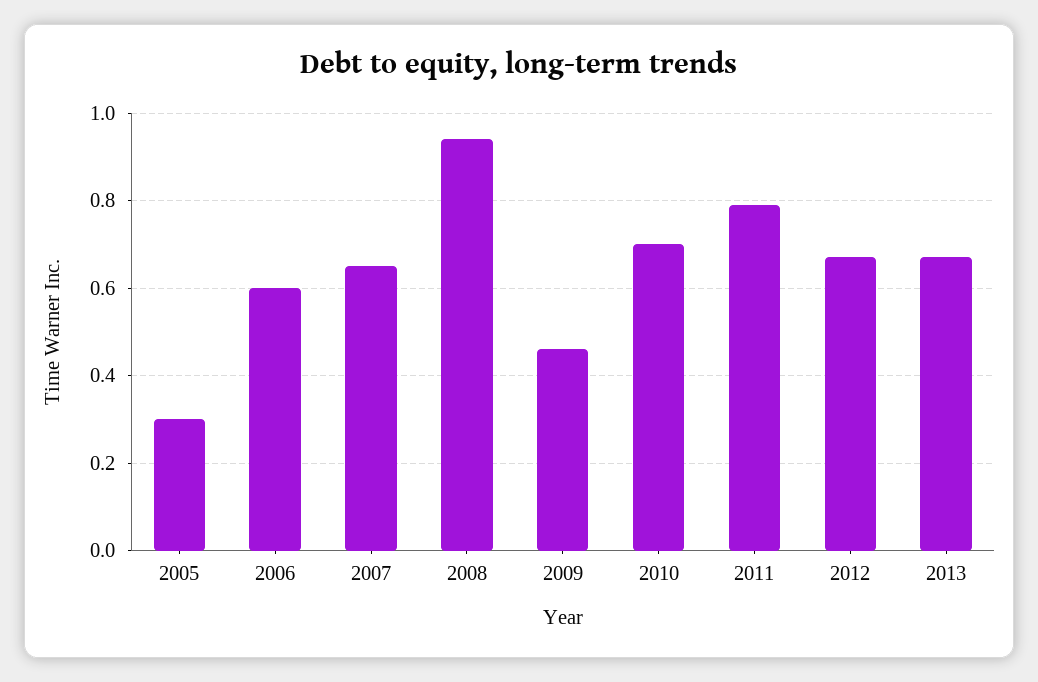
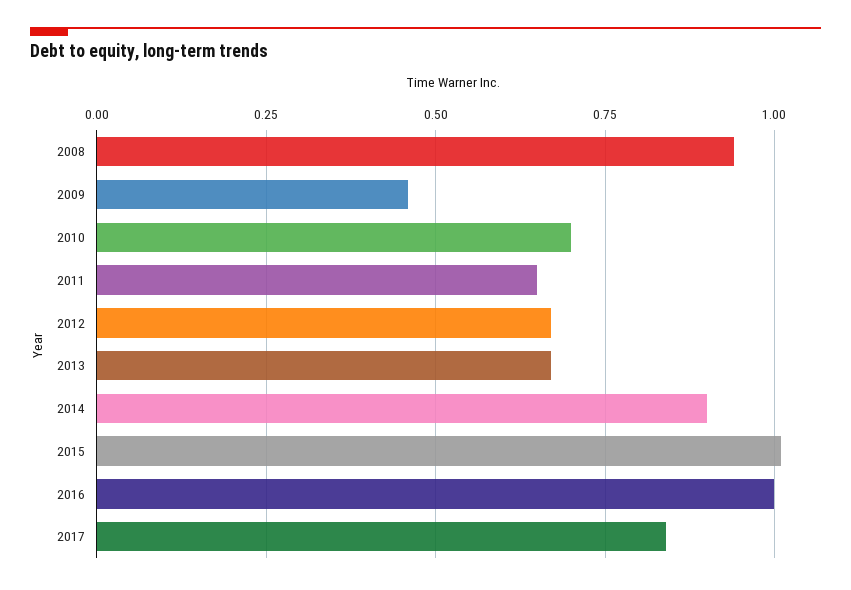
2005: 0.3 -> none
2006: 0.6 -> none
2007: 0.65 -> none
2011: 0.8 -> 0.65
2014: none -> 0.9
2015: none -> 1
2016: none -> 1
2017: none -> 0.85

